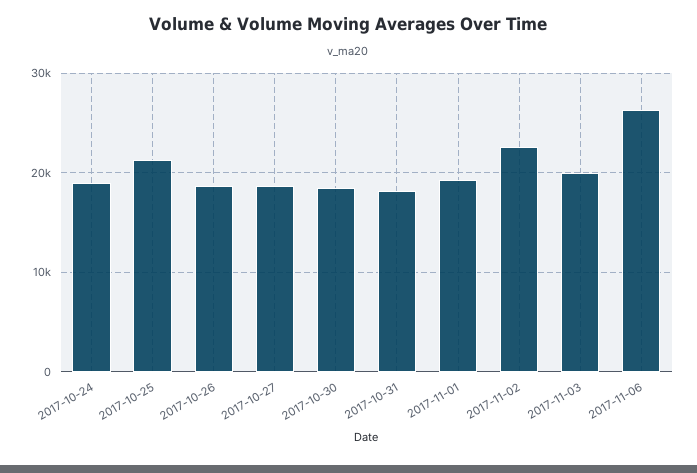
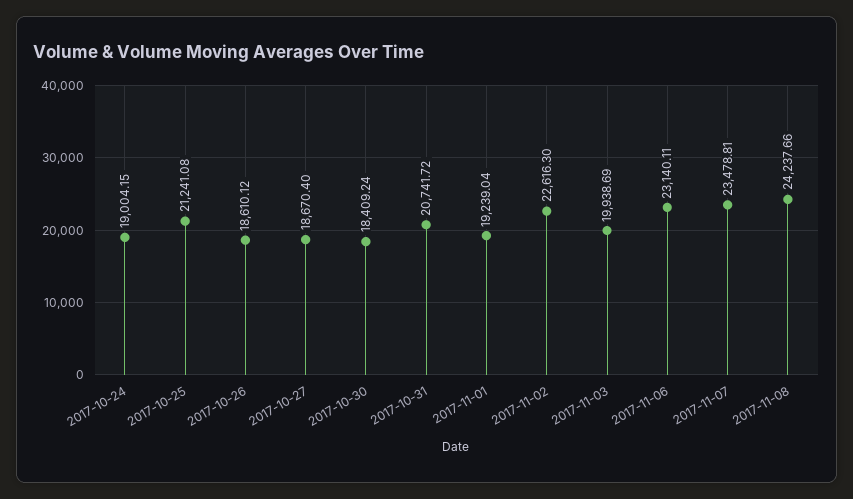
2017-10-31: 18000 -> 20741.72
2017-11-06: 26000 -> 23140.11
2017-11-07: none -> 23478.81
2017-11-08: none -> 24237.66

